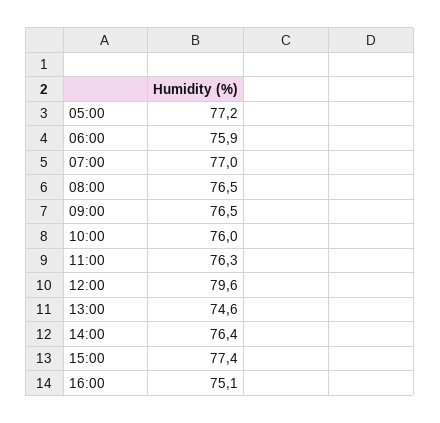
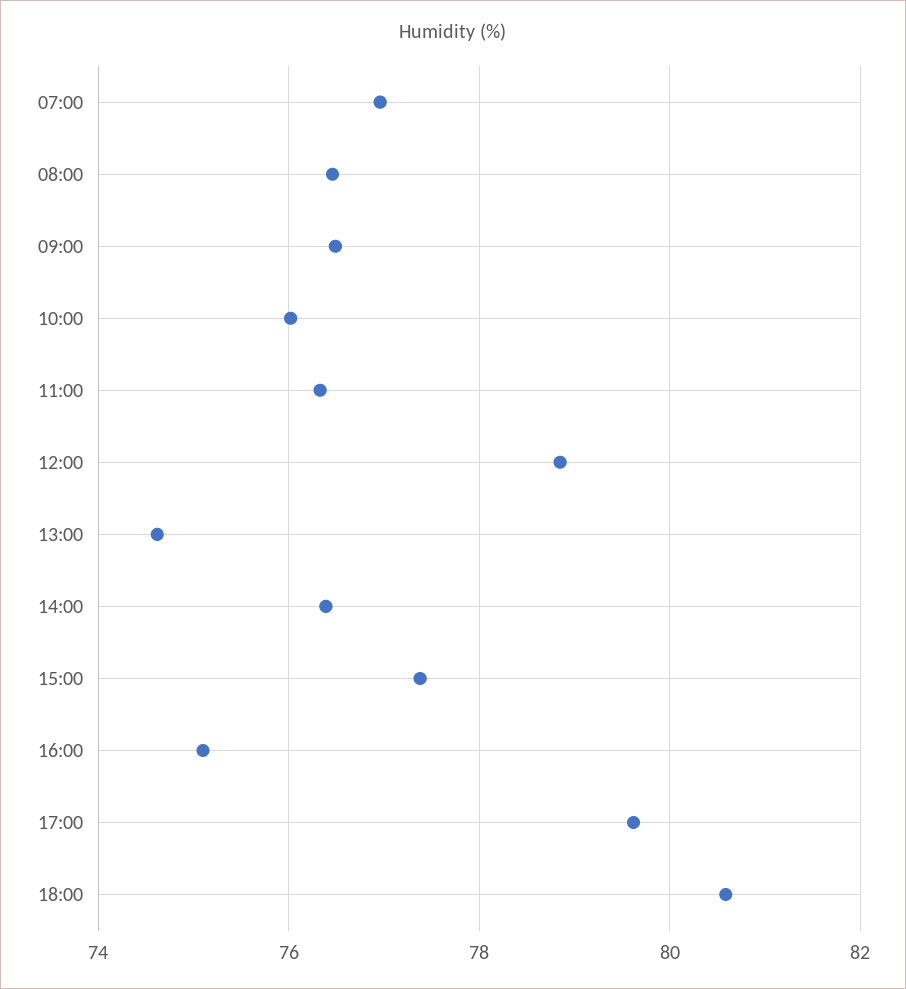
05:00: 77.2 -> none
06:00: 75.9 -> none
12:00: 79.6 -> 78.8
17:00: none -> 79.6
18:00: none -> 80.6

